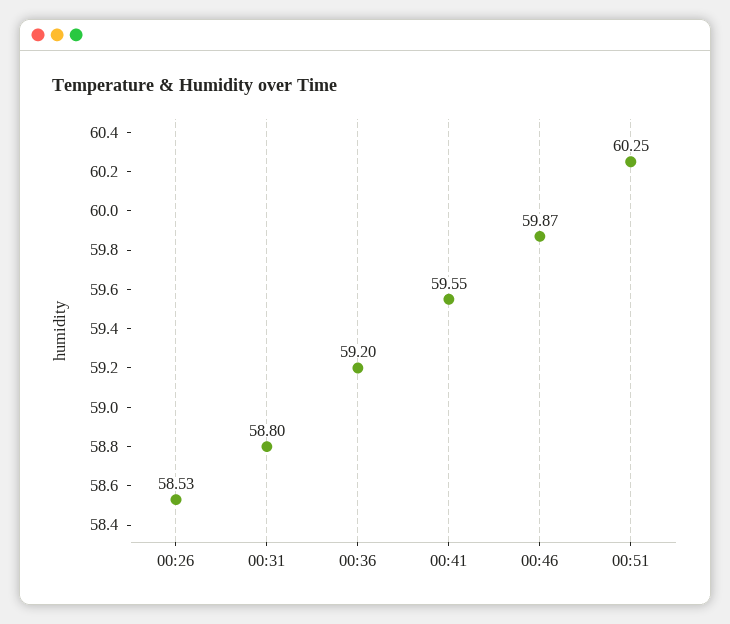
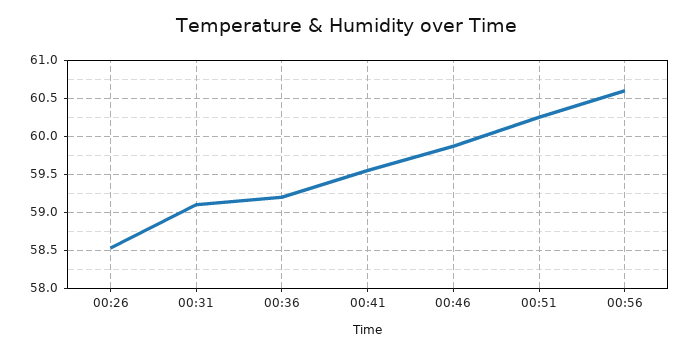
00:31: 58.8 -> 59.1
00:56: none -> 60.6

